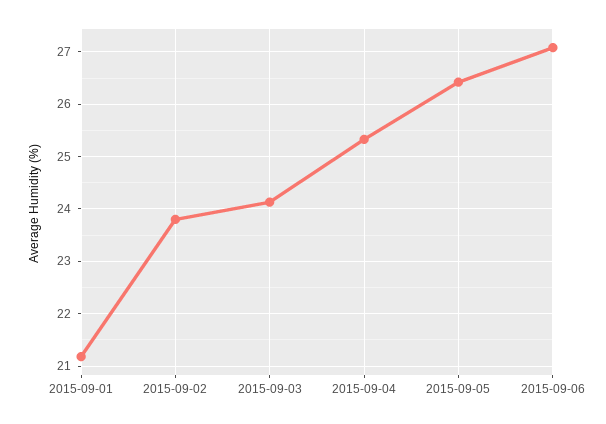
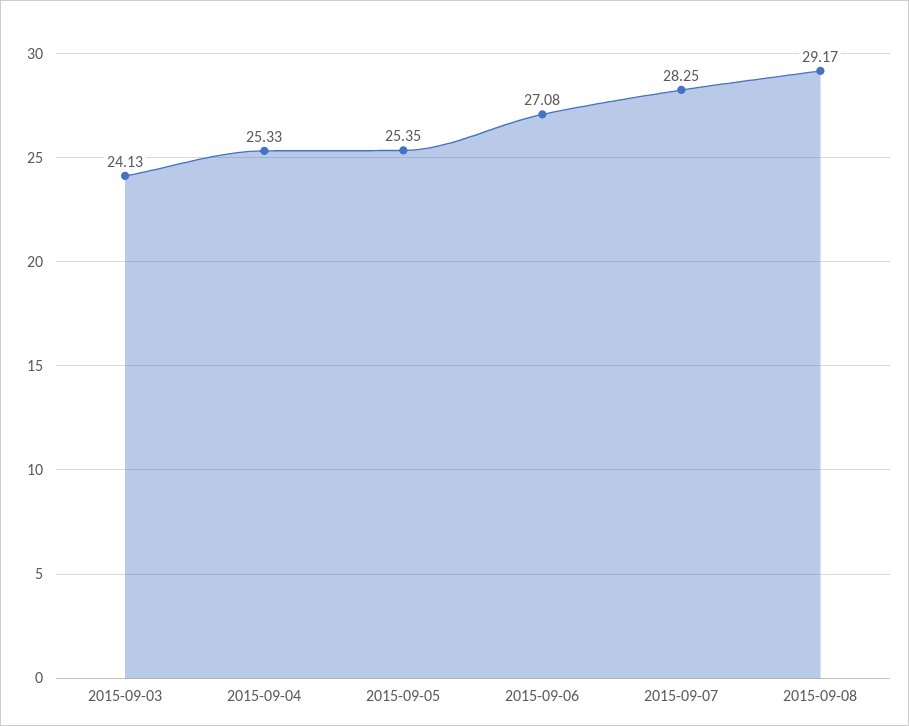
2015-09-01: 21.2 -> none
2015-09-02: 23.8 -> none
2015-09-05: 26.4 -> 25.35
2015-09-07: none -> 28.25
2015-09-08: none -> 29.17

